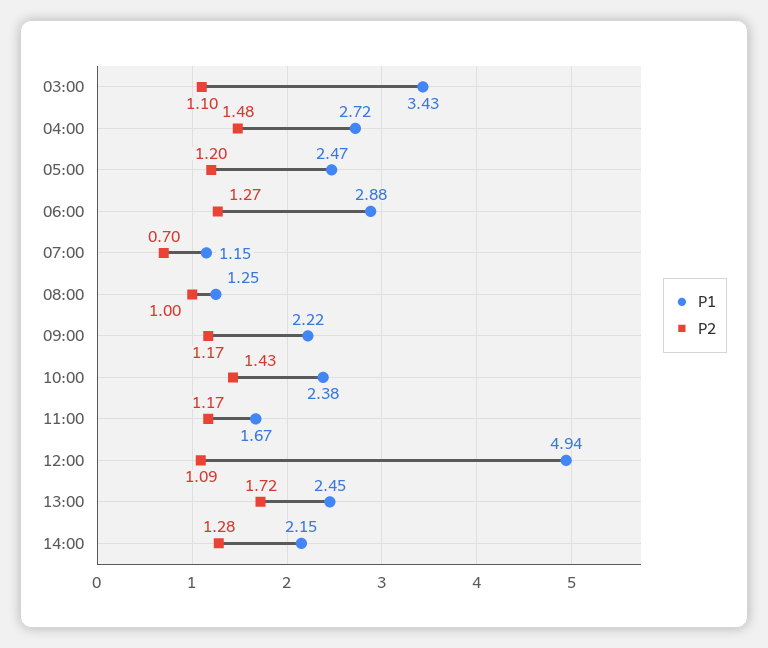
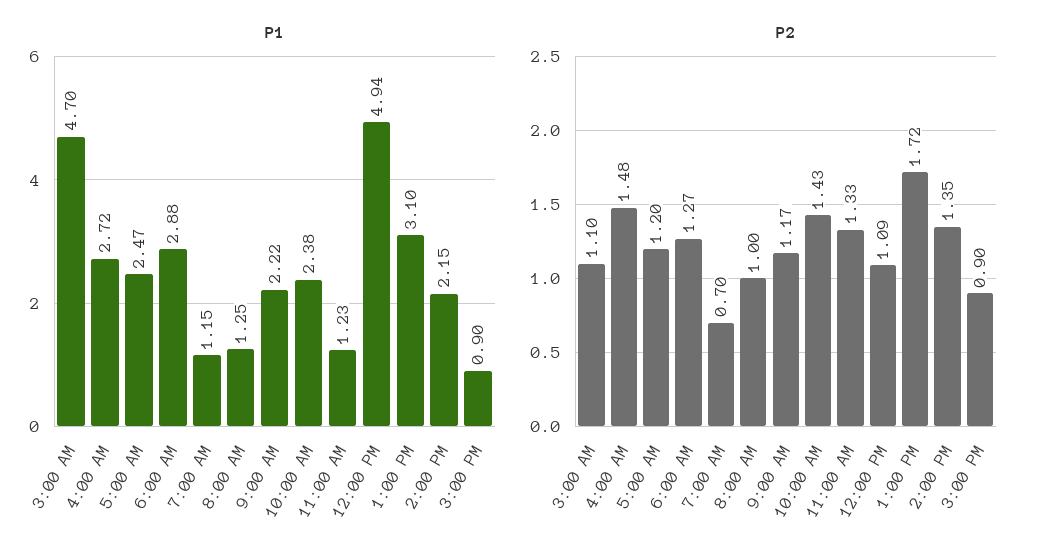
P1, 03:00: 3.43 -> 4.7
P1, 11:00: 1.67 -> 1.23
P2, 11:00: 1.17 -> 1.33
P1, 13:00: 2.45 -> 3.1
P2, 14:00: 1.28 -> 1.35
P1, 3:00 PM: none -> 0.9
P2, 3:00 PM: none -> 0.9

